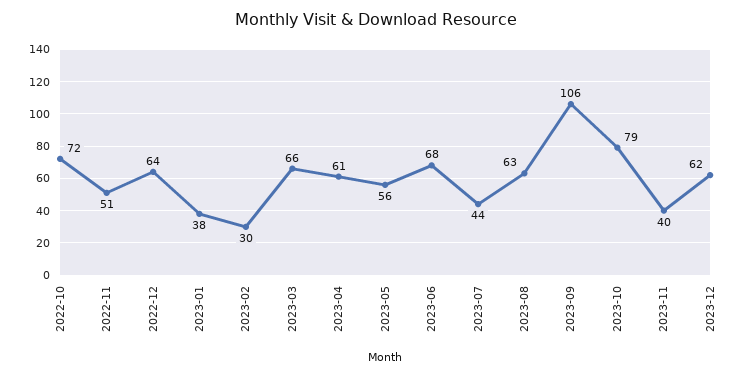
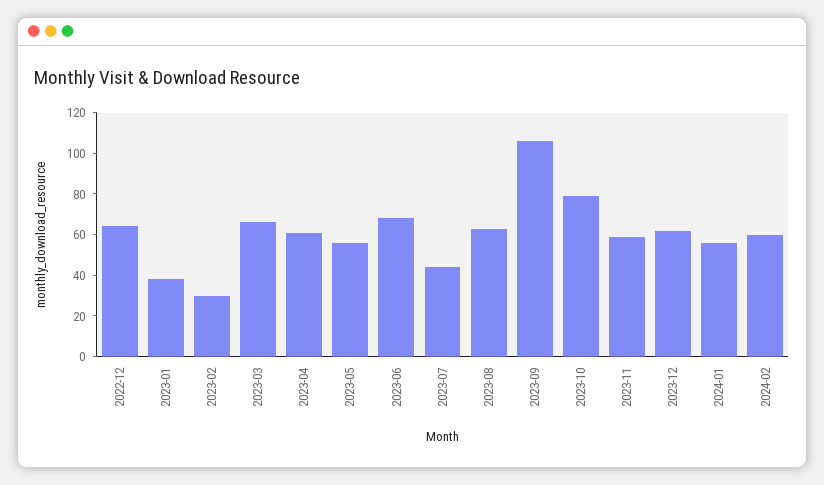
2022-10: 72 -> none
2022-11: 51 -> none
2023-11: 40 -> 60
2024-01: none -> 55
2024-02: none -> 60

